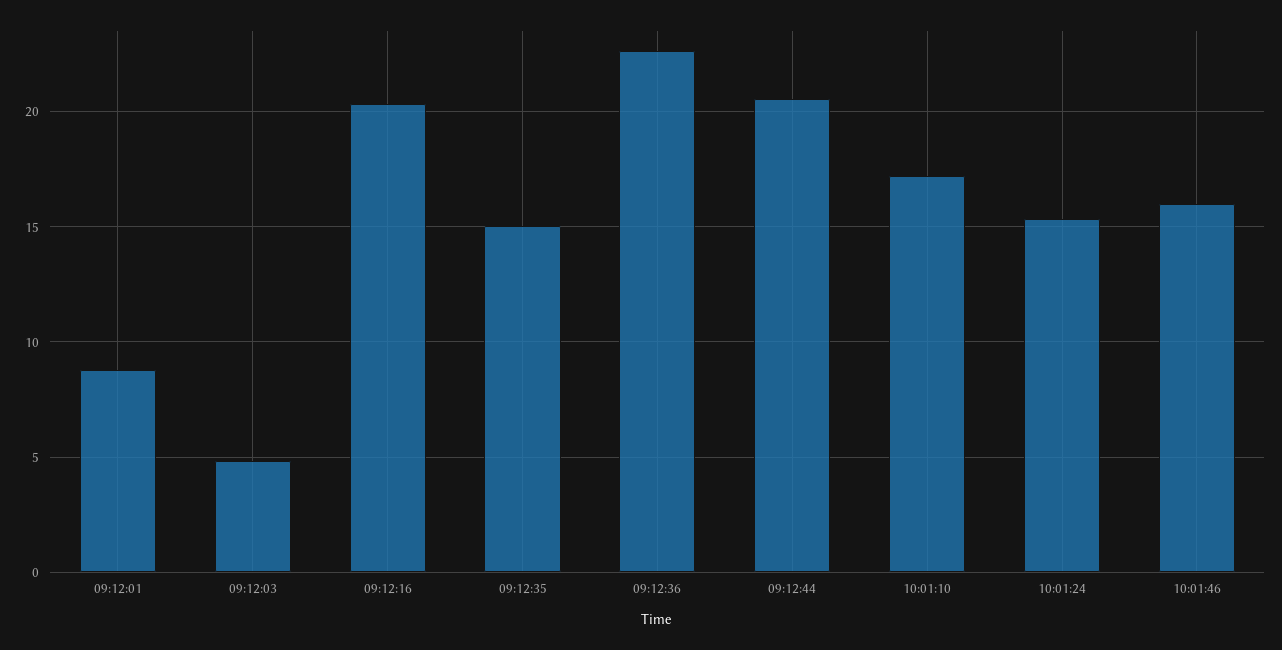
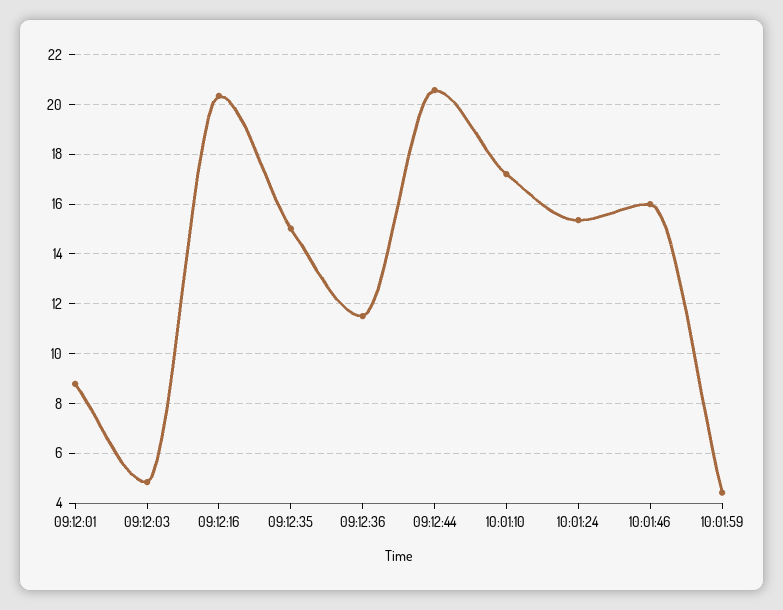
09:12:36: 22.5 -> 11.5
10:01:59: none -> 4.5

